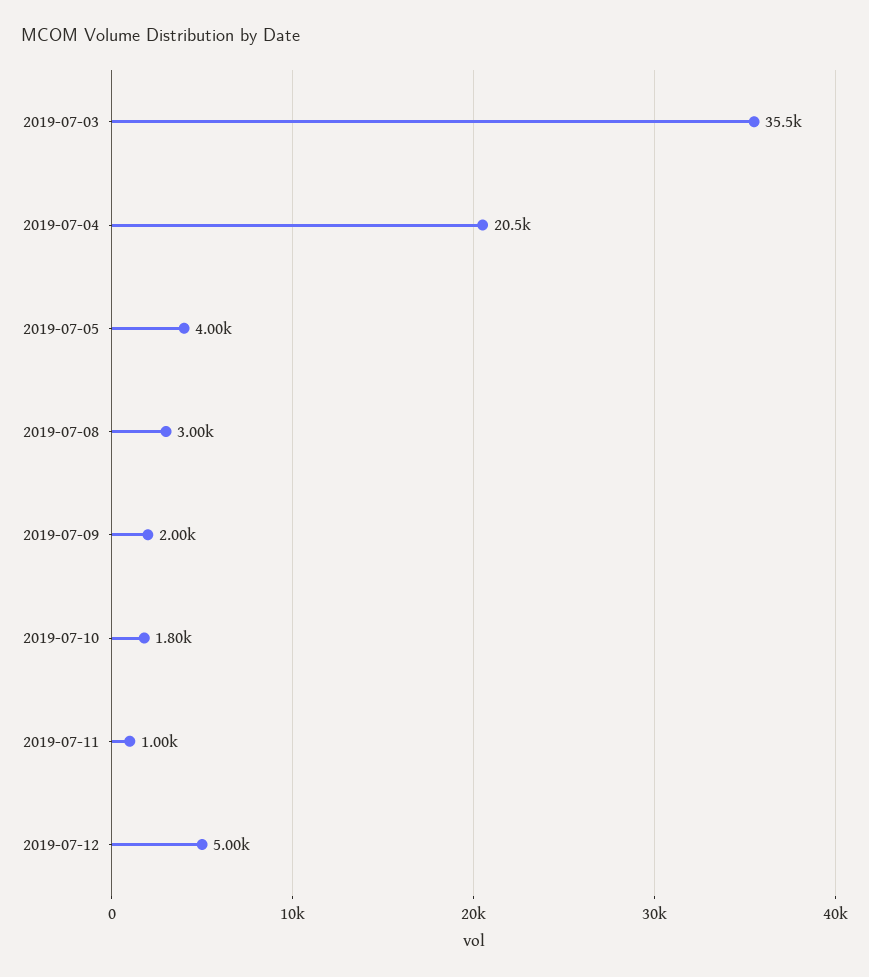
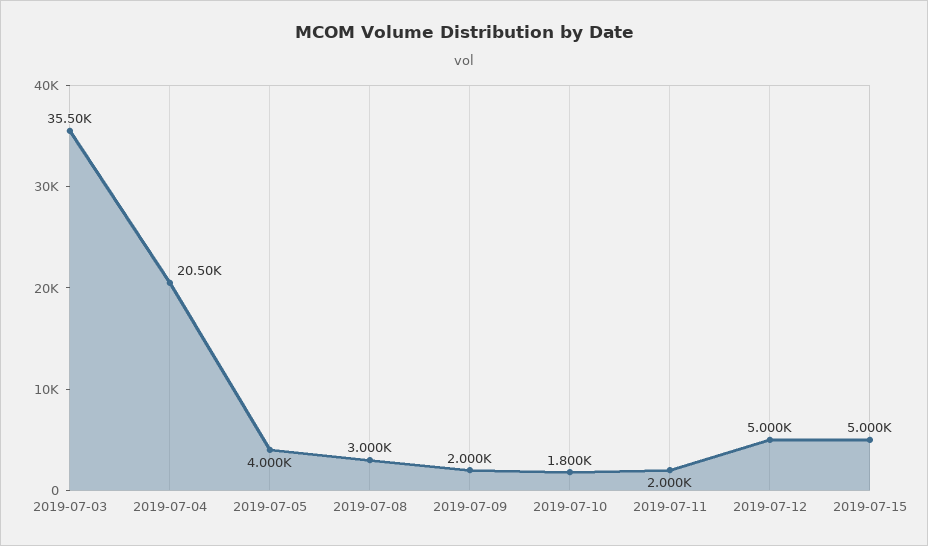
2019-07-11: 1000 -> 2000
2019-07-15: none -> 5000

